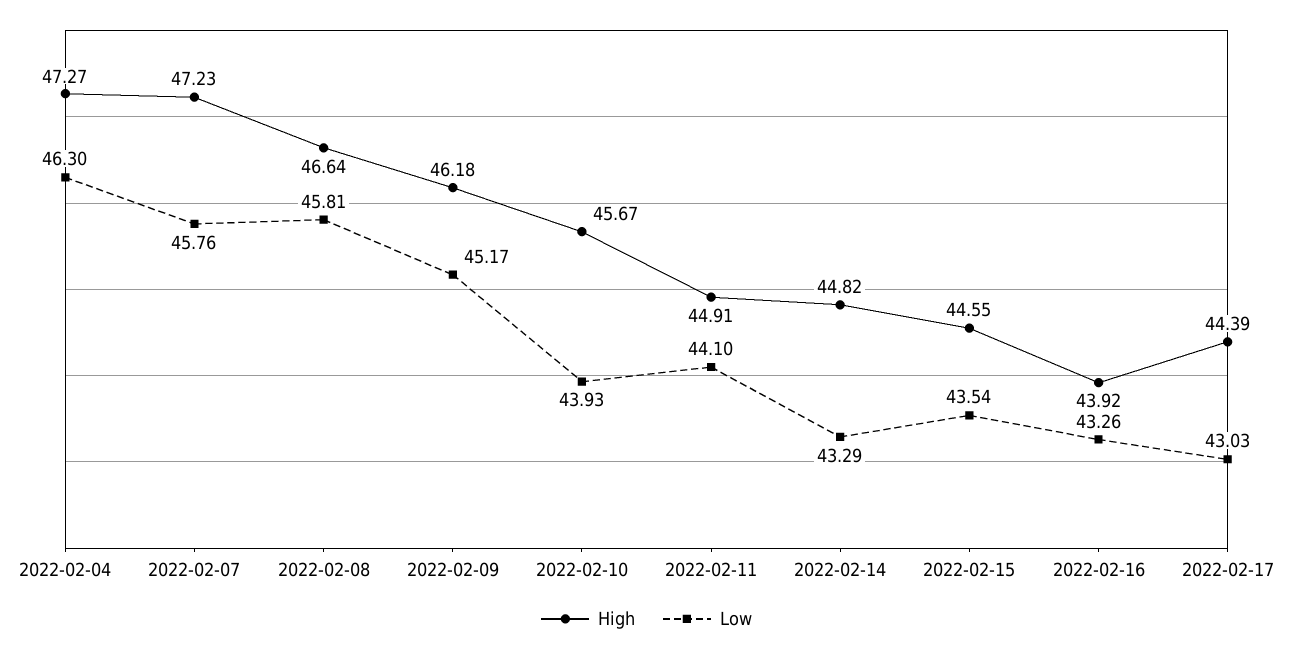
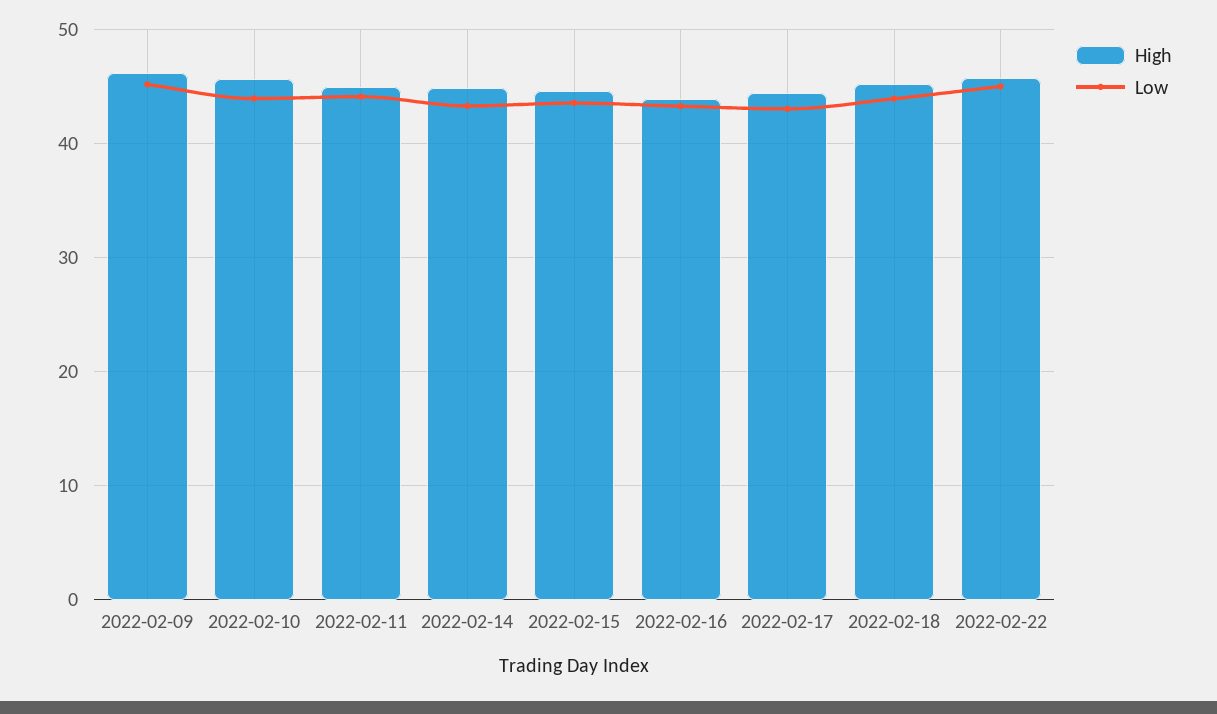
High, 2022-02-04: 47.27 -> none
Low, 2022-02-04: 46.3 -> none
High, 2022-02-07: 47.23 -> none
Low, 2022-02-07: 45.76 -> none
High, 2022-02-08: 46.64 -> none
Low, 2022-02-08: 45.81 -> none
High, 2022-02-18: none -> 45
Low, 2022-02-18: none -> 44
High, 2022-02-22: none -> 46
Low, 2022-02-22: none -> 45

